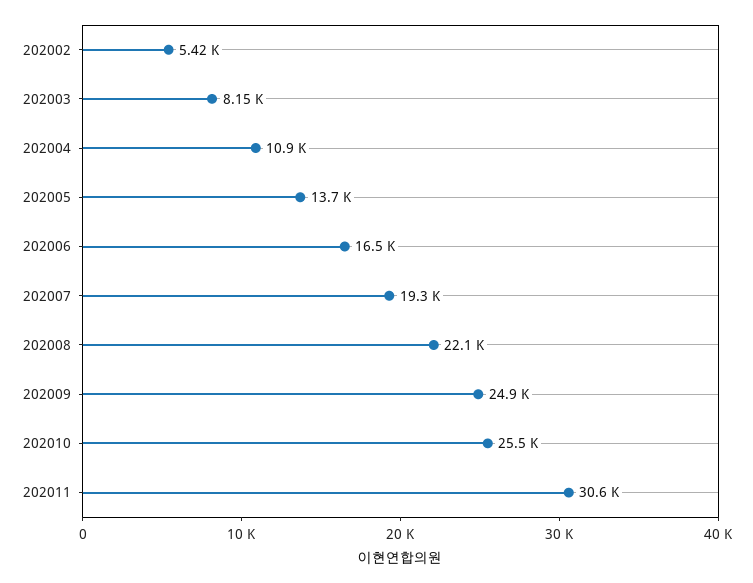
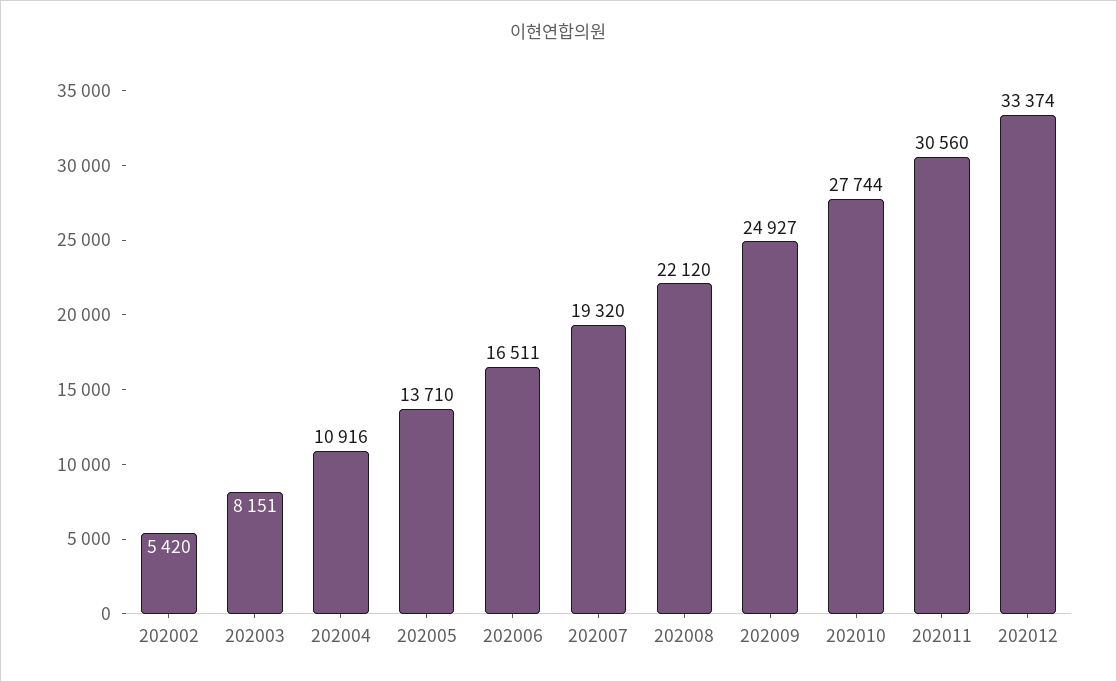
202010: 25500 -> 27744
202012: none -> 33374

